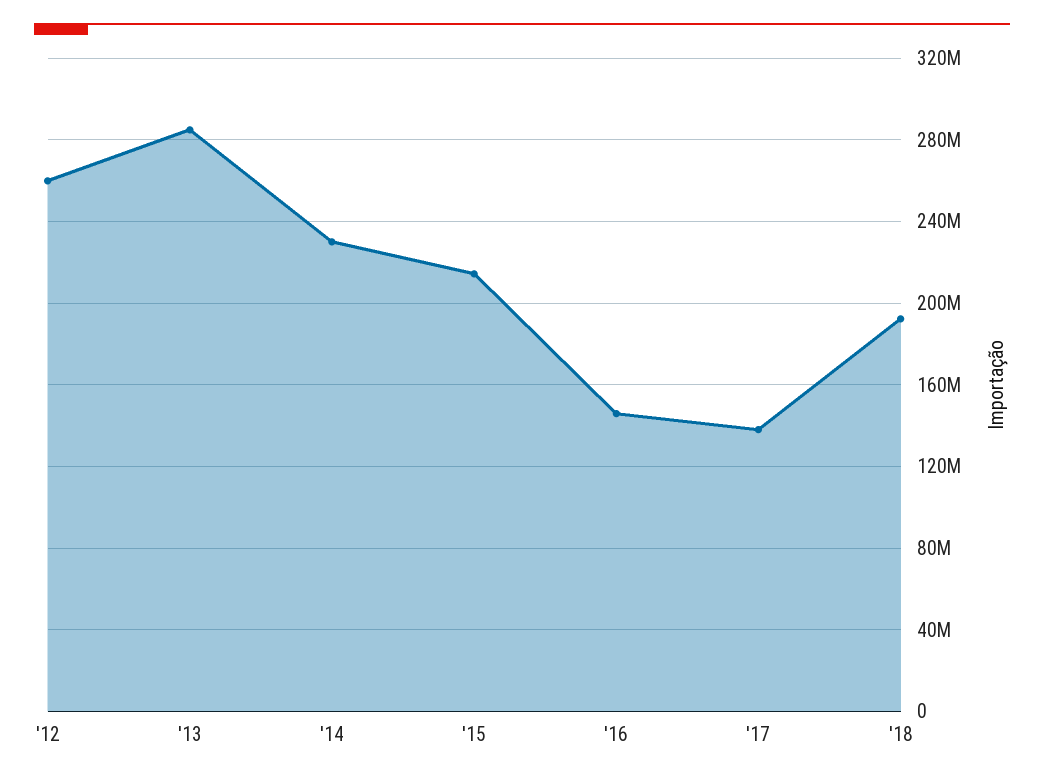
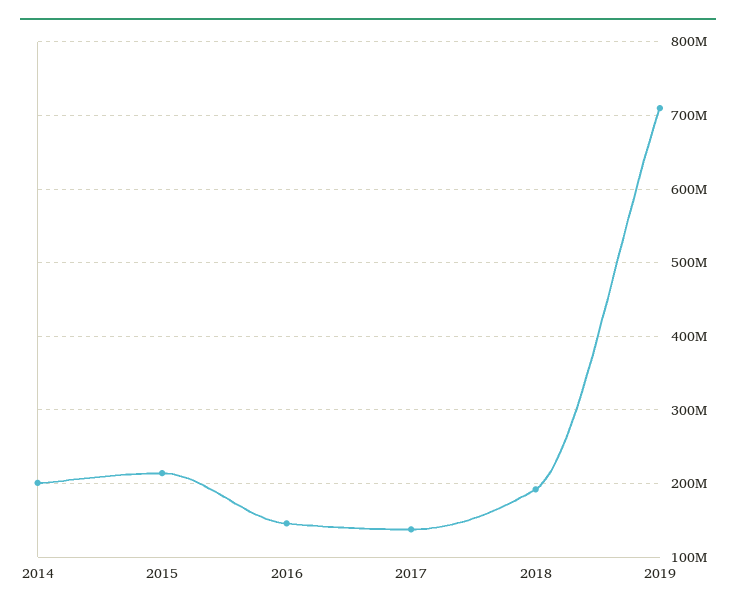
'12: 260000000 -> none
'13: 285000000 -> none
'14: 230000000 -> 200000000
2019: none -> 710000000

